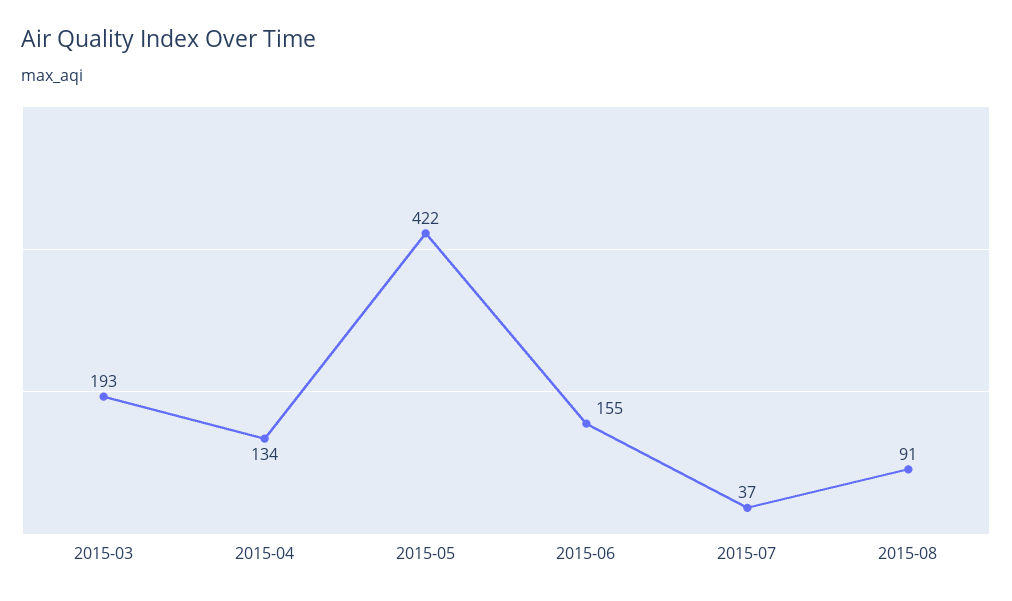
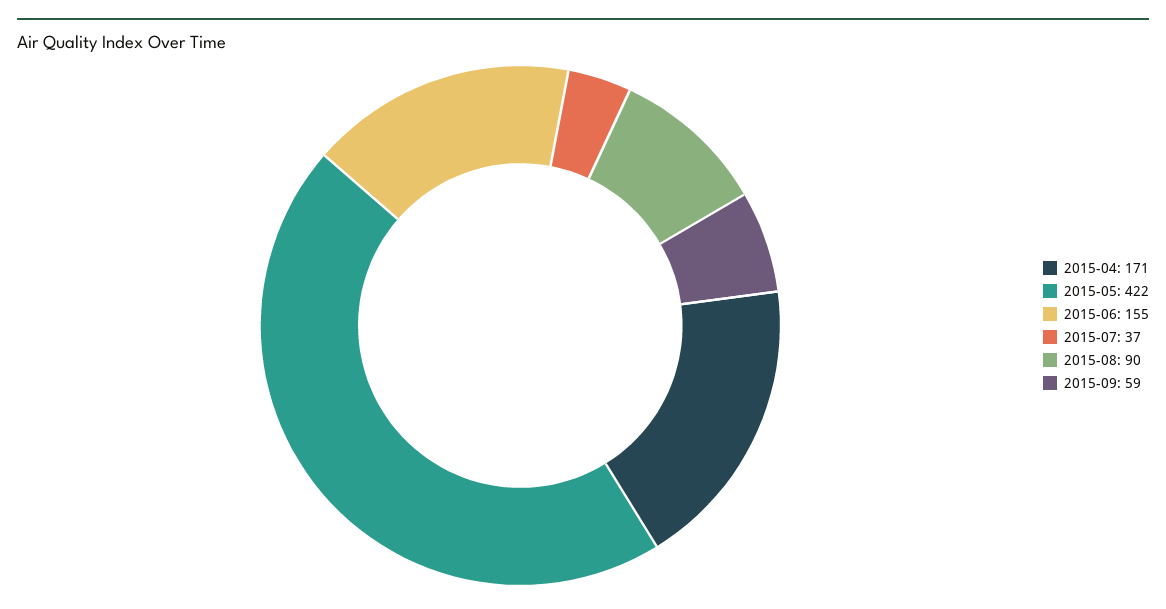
2015-03: 193 -> none
2015-04: 134 -> 171
2015-08: 91 -> 90
2015-09: none -> 59

